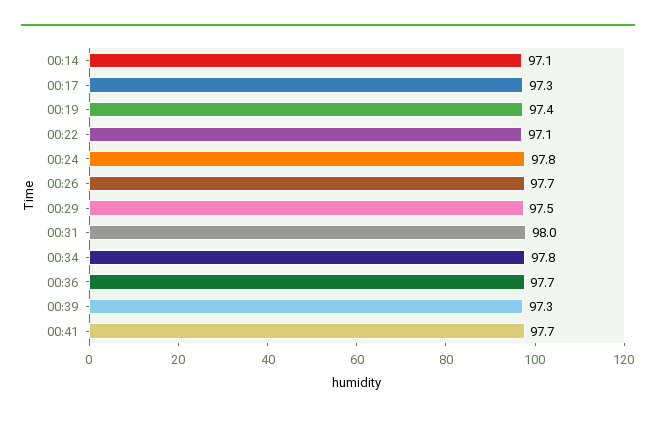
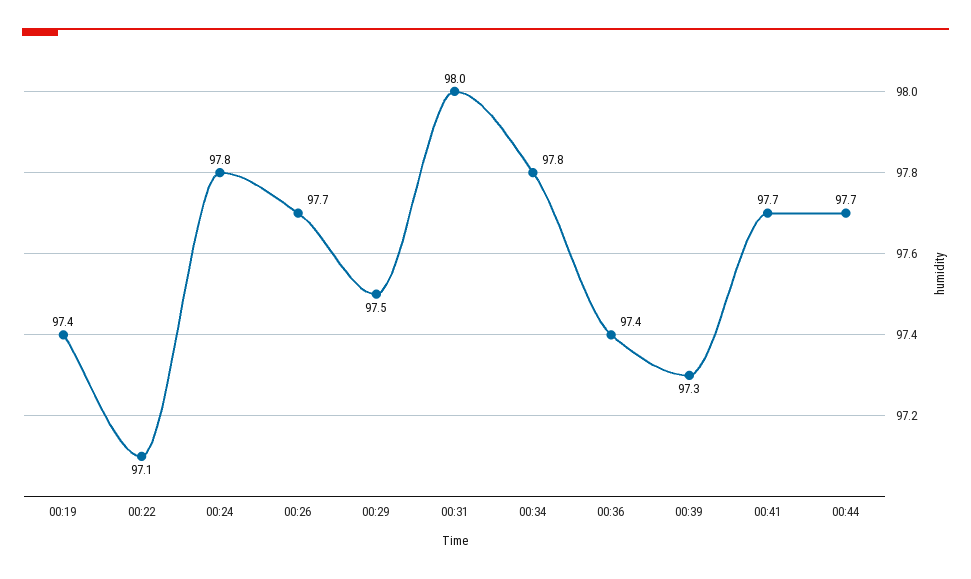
00:14: 97.1 -> none
00:17: 97.3 -> none
00:36: 97.7 -> 97.4
00:44: none -> 97.7

